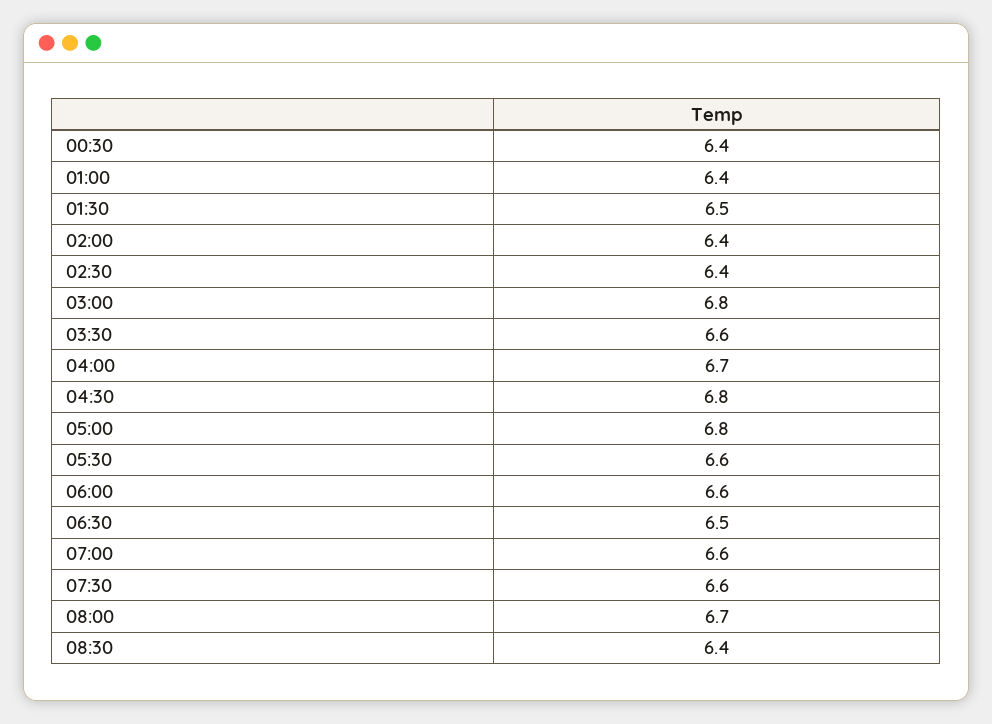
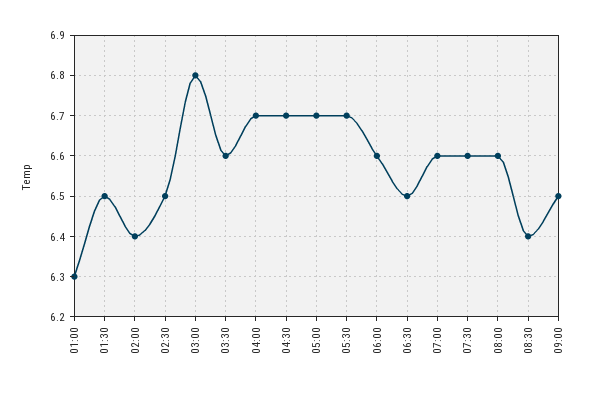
00:30: 6.4 -> none
01:00: 6.4 -> 6.3
02:30: 6.4 -> 6.5
04:30: 6.8 -> 6.7
05:00: 6.8 -> 6.7
05:30: 6.6 -> 6.7
08:00: 6.7 -> 6.6
09:00: none -> 6.5

